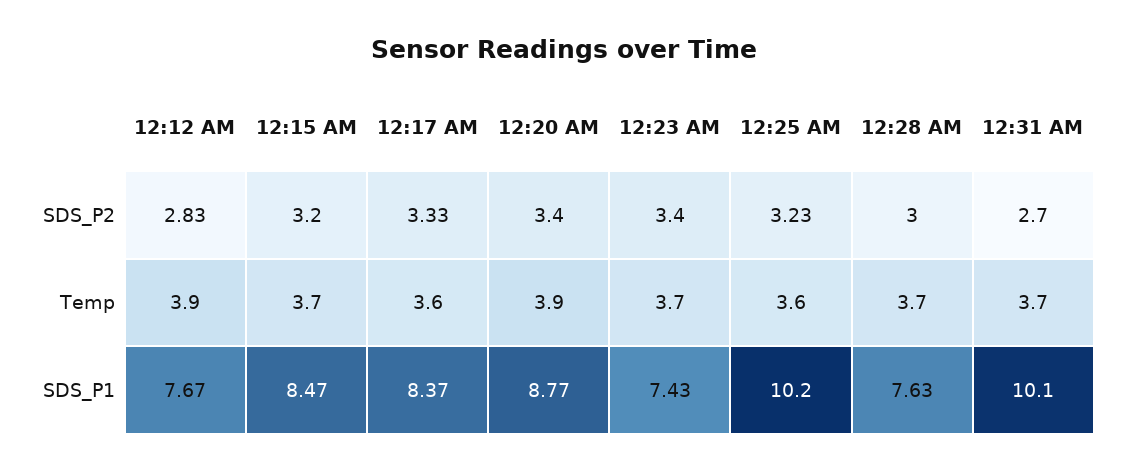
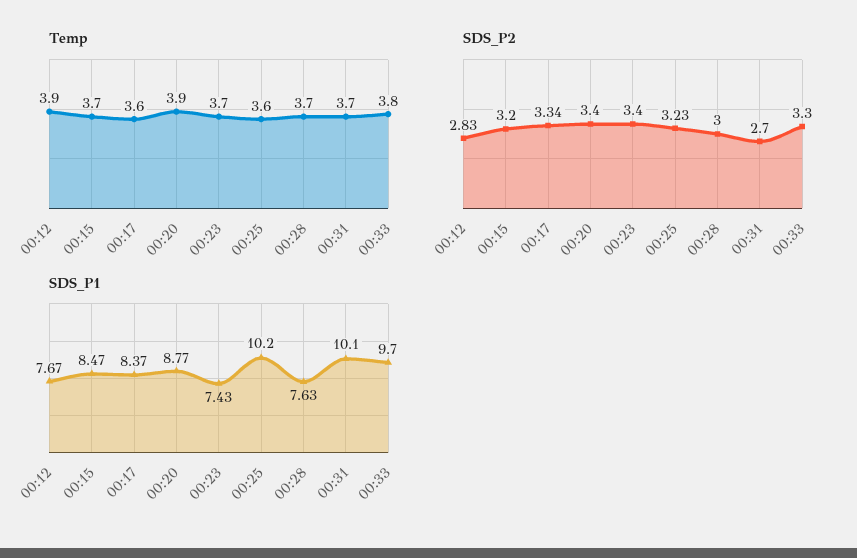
SDS_P2, 12:17 AM: 3.33 -> 3.34
Temp, 00:33: none -> 3.8
SDS_P2, 00:33: none -> 3.3
SDS_P1, 00:33: none -> 9.7

